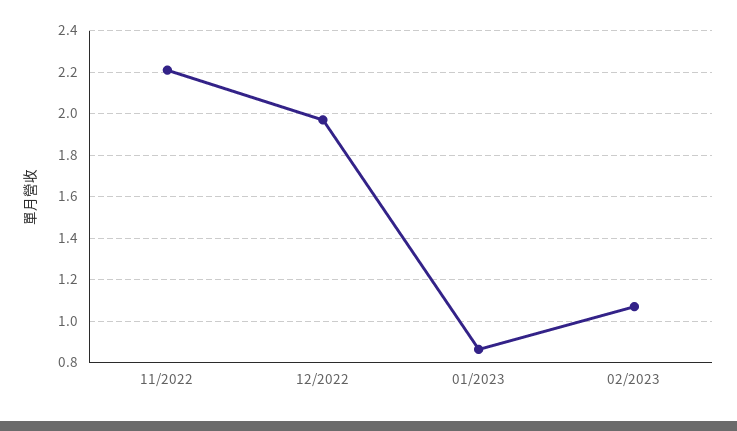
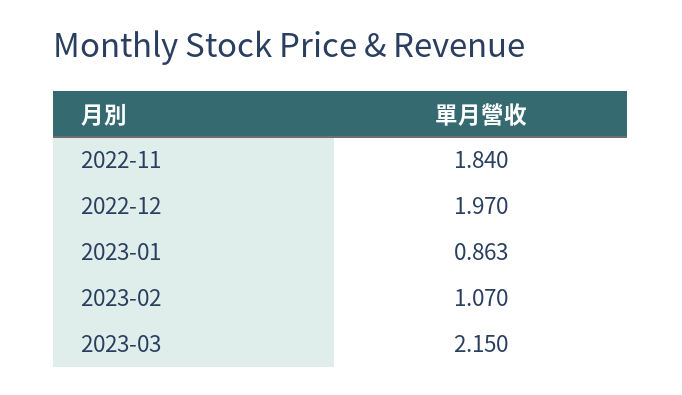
11/2022: 2.2 -> 1.84
2023-03: none -> 2.15

